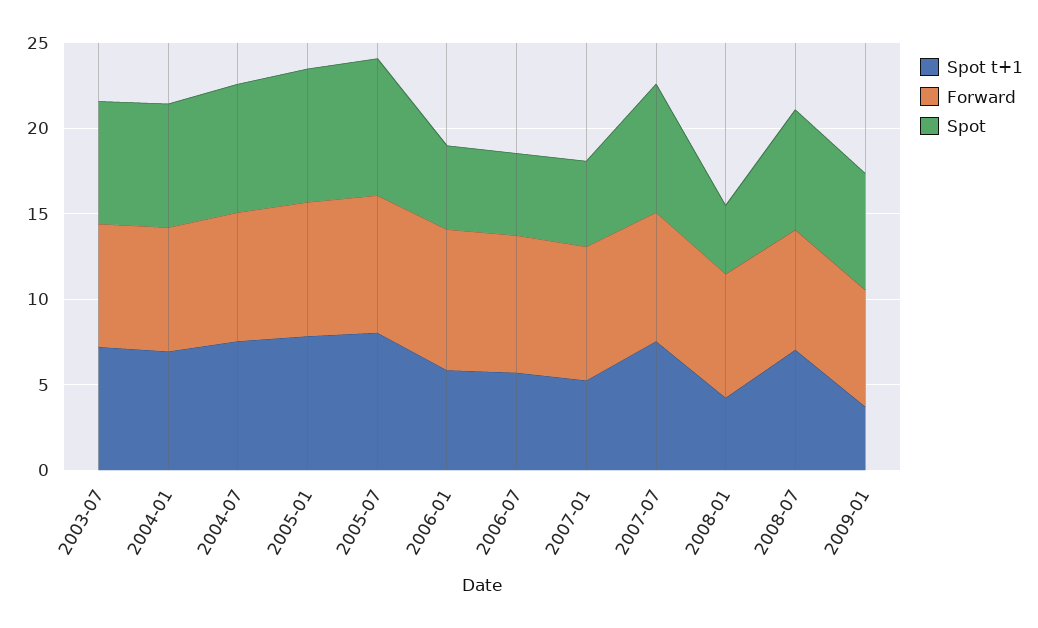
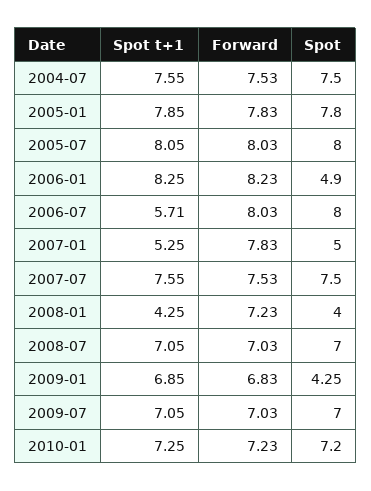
Spot t+1, 2003-07: 7 -> none
Forward, 2003-07: 7 -> none
Spot, 2003-07: 7 -> none
Spot t+1, 2004-01: 7 -> none
Forward, 2004-01: 7 -> none
Spot, 2004-01: 7 -> none
Spot t+1, 2006-01: 6 -> 8.25
Spot, 2006-07: 5 -> 8
Spot t+1, 2009-01: 4 -> 6.85
Spot, 2009-01: 7 -> 4.25
Spot t+1, 2009-07: none -> 7.05
Forward, 2009-07: none -> 7.03
Spot, 2009-07: none -> 7
Spot t+1, 2010-01: none -> 7.25
Forward, 2010-01: none -> 7.23
Spot, 2010-01: none -> 7.2

